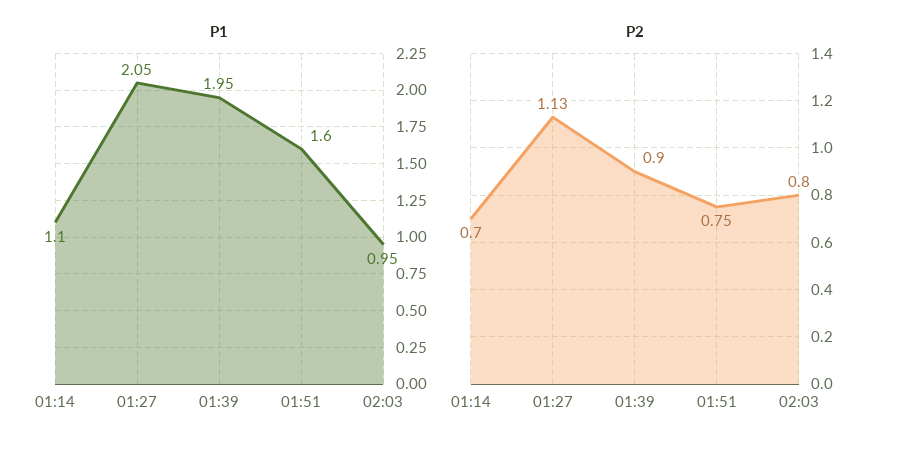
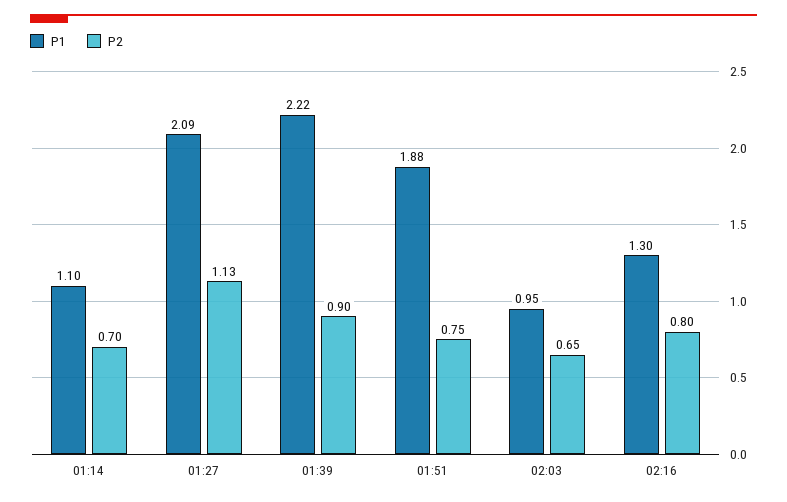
P1, 01:27: 2.05 -> 2.09
P1, 01:39: 1.95 -> 2.22
P1, 01:51: 1.6 -> 1.88
P2, 02:03: 0.8 -> 0.65
P1, 02:16: none -> 1.3
P2, 02:16: none -> 0.8

